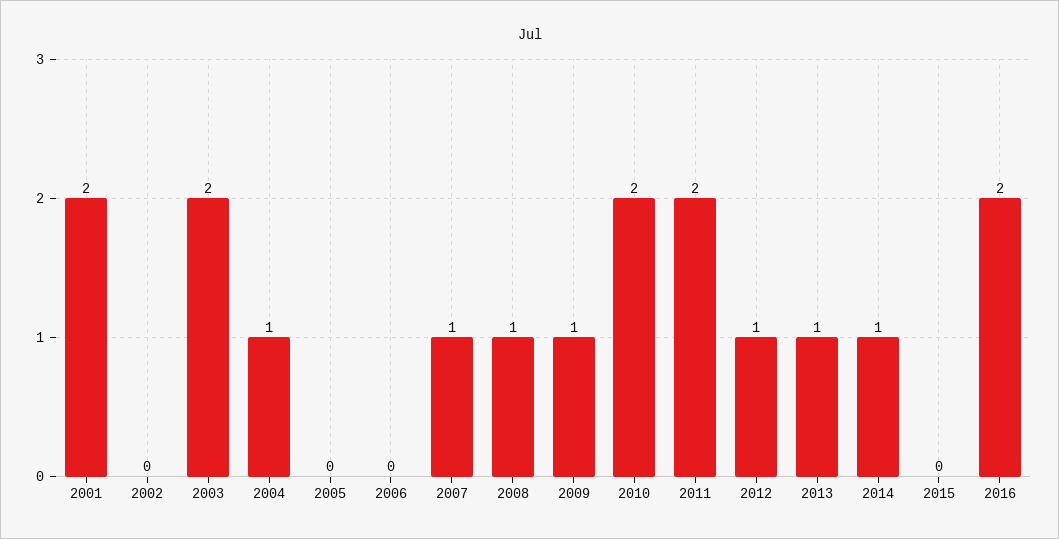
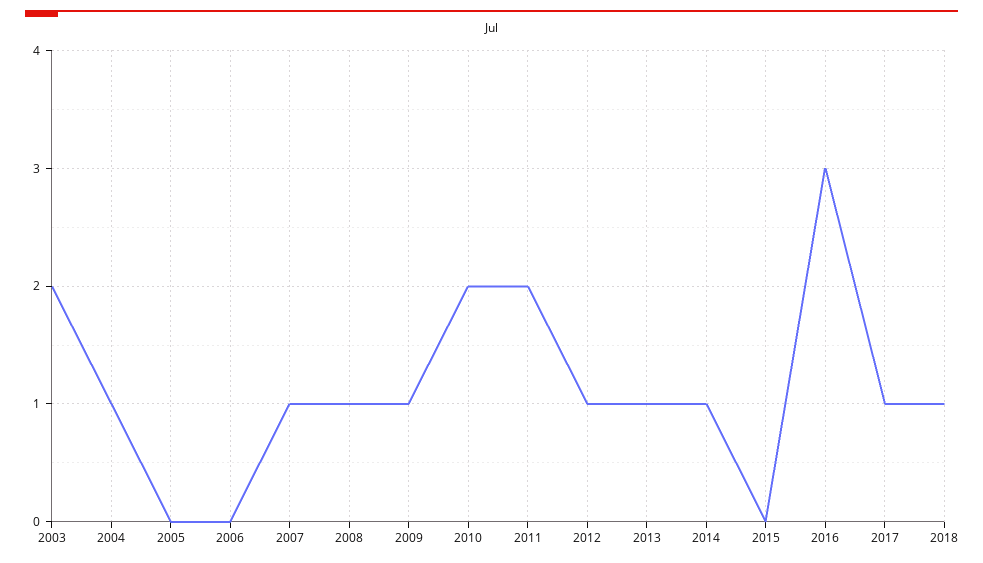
2001: 2 -> none
2002: 0 -> none
2016: 2 -> 3
2017: none -> 1
2018: none -> 1

